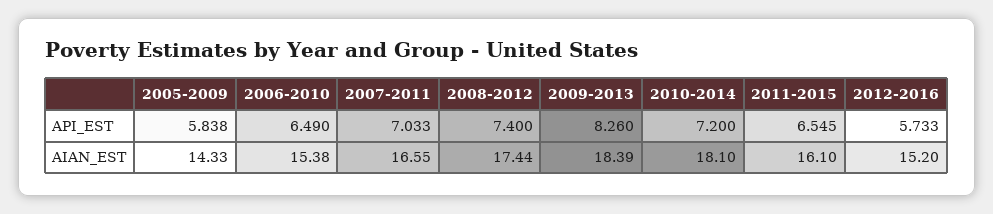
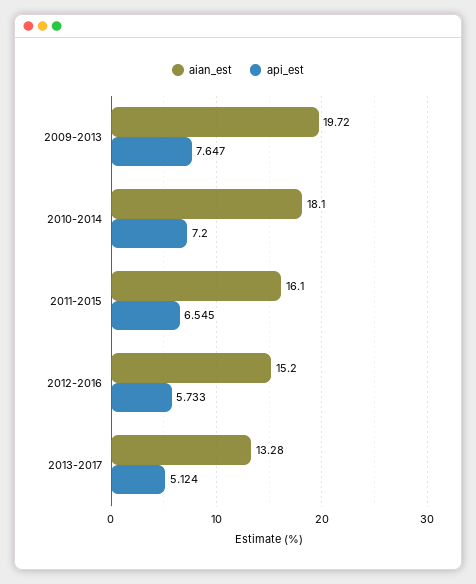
API_EST, 2005-2009: 5.838 -> none
API_EST, 2006-2010: 6.49 -> none
API_EST, 2007-2011: 7.033 -> none
API_EST, 2008-2012: 7.4 -> none
API_EST, 2009-2013: 8.26 -> 7.647
AIAN_EST, 2005-2009: 14.33 -> none
AIAN_EST, 2006-2010: 15.38 -> none
AIAN_EST, 2007-2011: 16.55 -> none
AIAN_EST, 2008-2012: 17.44 -> none
AIAN_EST, 2009-2013: 18.39 -> 19.72
AIAN_EST, 2013-2017: none -> 13.28
API_EST, 2013-2017: none -> 5.124

